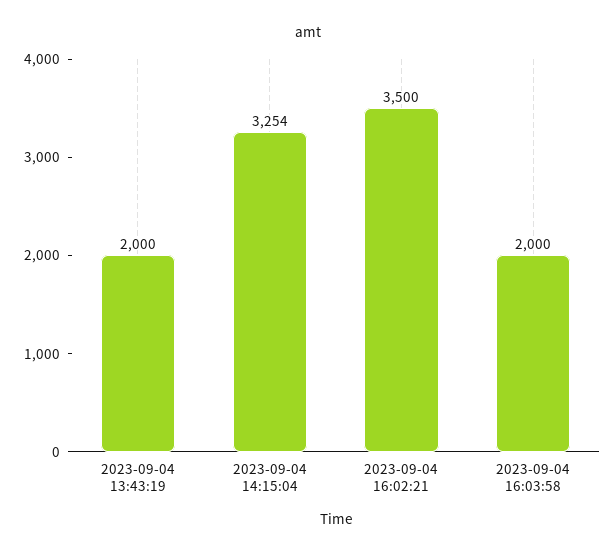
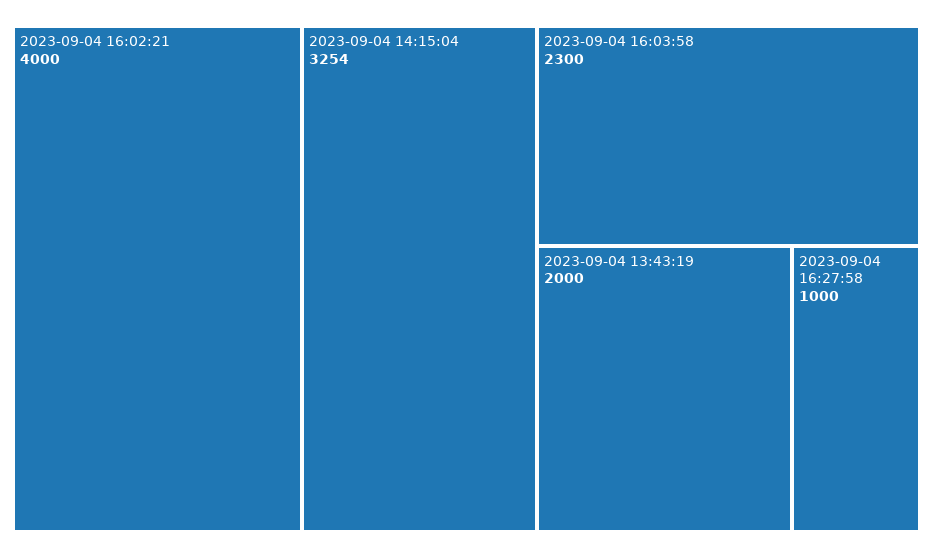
2023-09-04 16:02:21: 3500 -> 4000
2023-09-04 16:03:58: 2000 -> 2300
2023-09-04 16:27:58: none -> 1000

